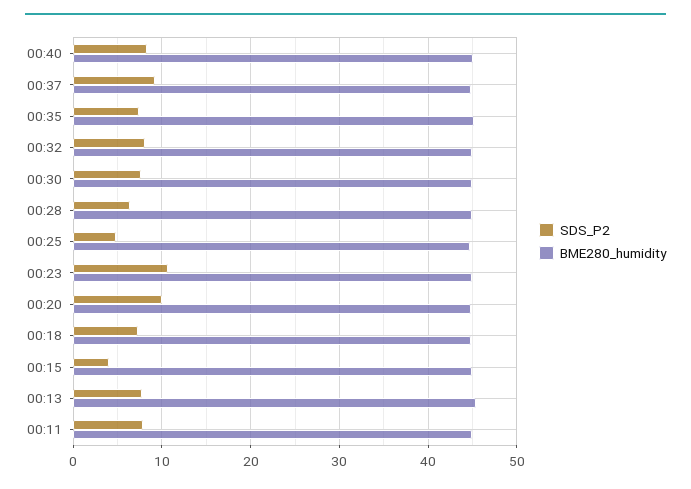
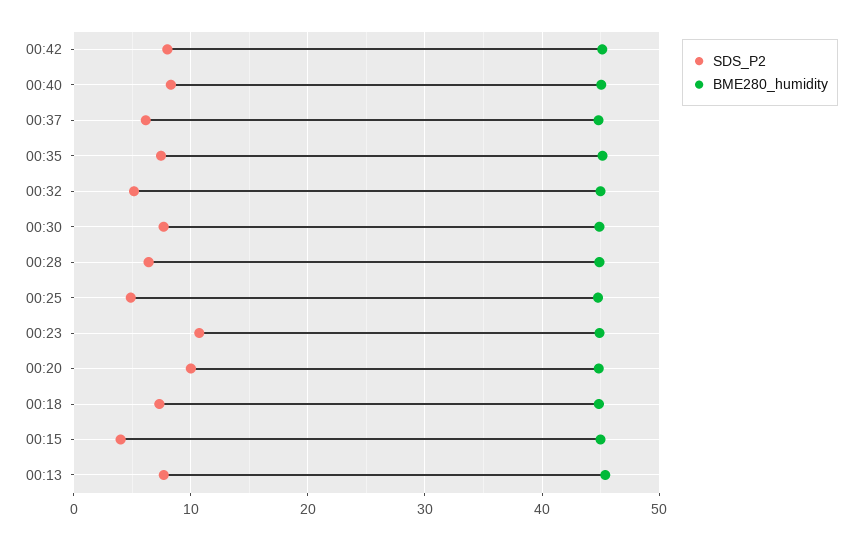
SDS_P2, 00:37: 9 -> 6
SDS_P2, 00:32: 8 -> 5
SDS_P2, 00:11: 8 -> none
BME280_humidity, 00:11: 45 -> none
SDS_P2, 00:42: none -> 8
BME280_humidity, 00:42: none -> 45

